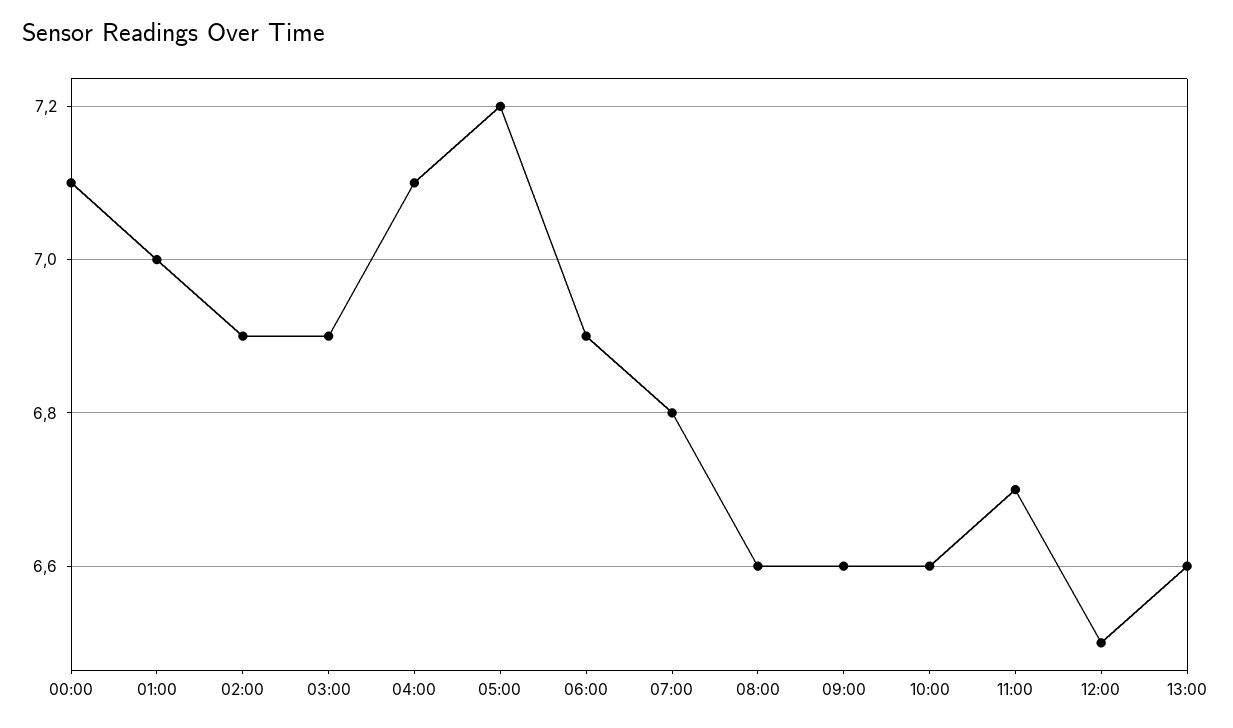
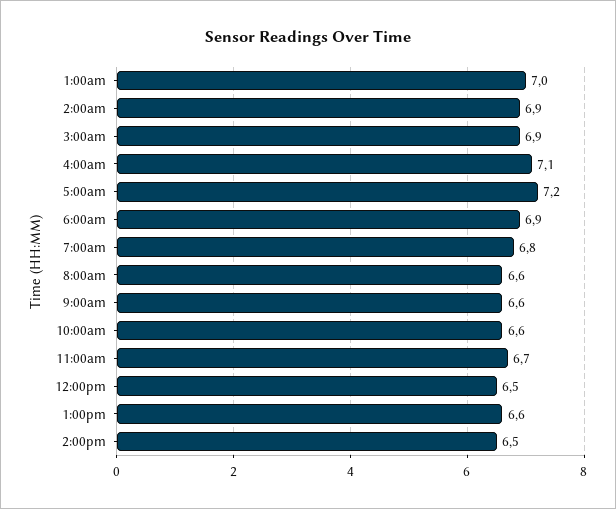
00:00: 7.1 -> none
2:00pm: none -> 6.5

